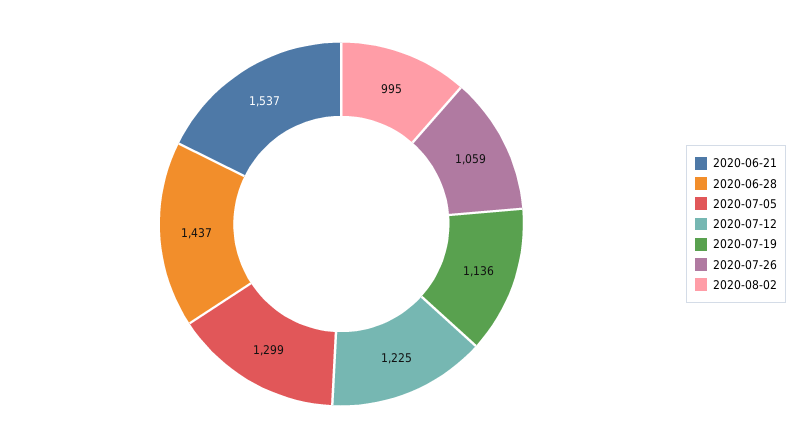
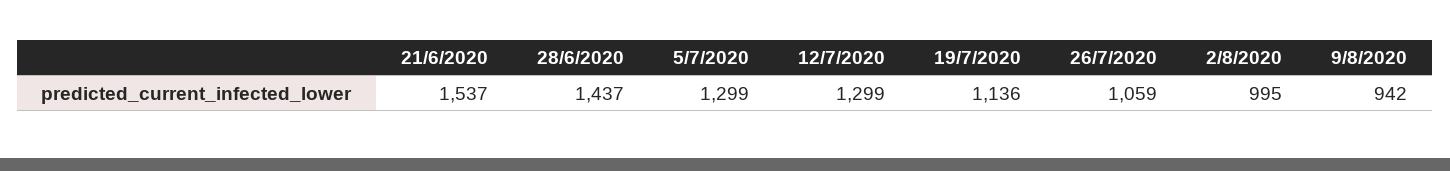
2020-07-12: 1225 -> 1299
9/8/2020: none -> 942

